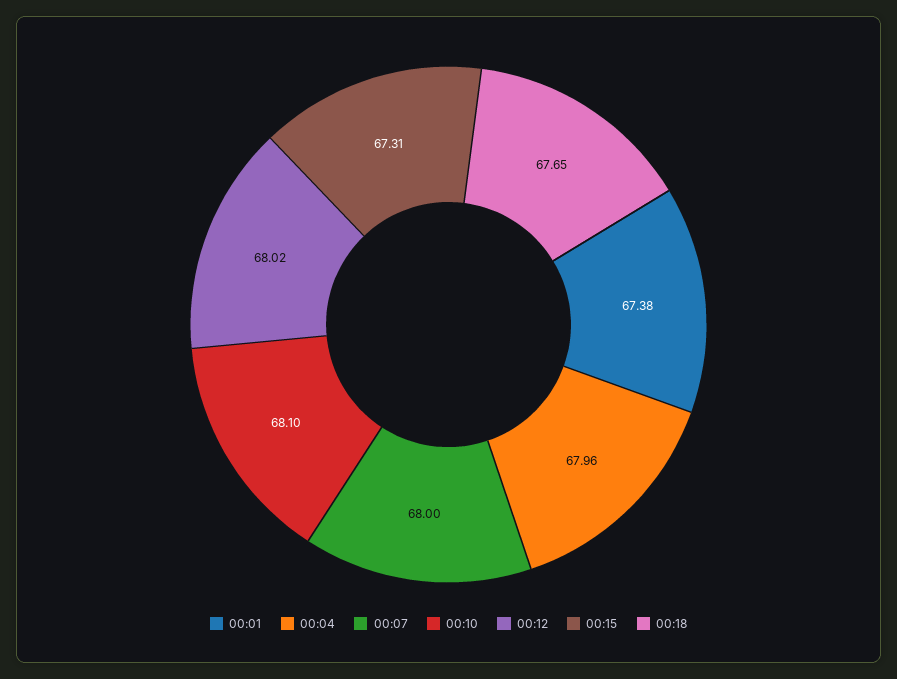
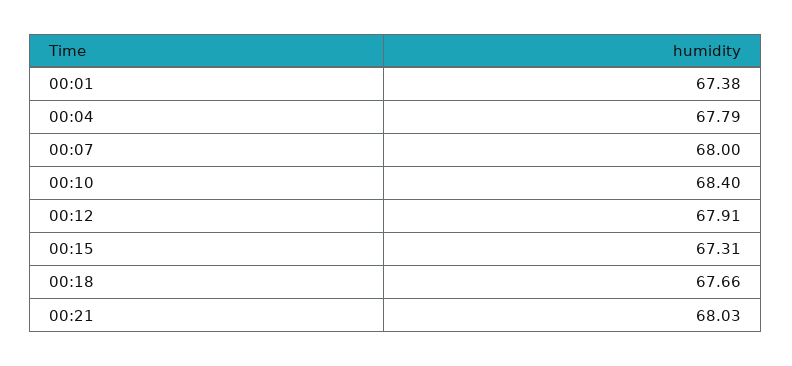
00:04: 67.96 -> 67.79
00:10: 68.1 -> 68.4
00:12: 68.02 -> 67.91
00:18: 67.65 -> 67.66
00:21: none -> 68.03

